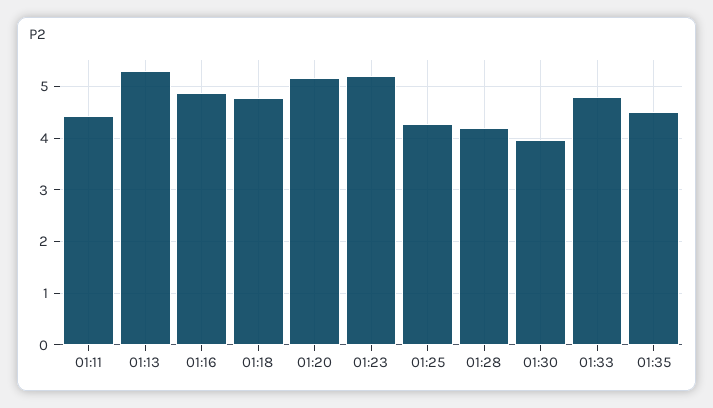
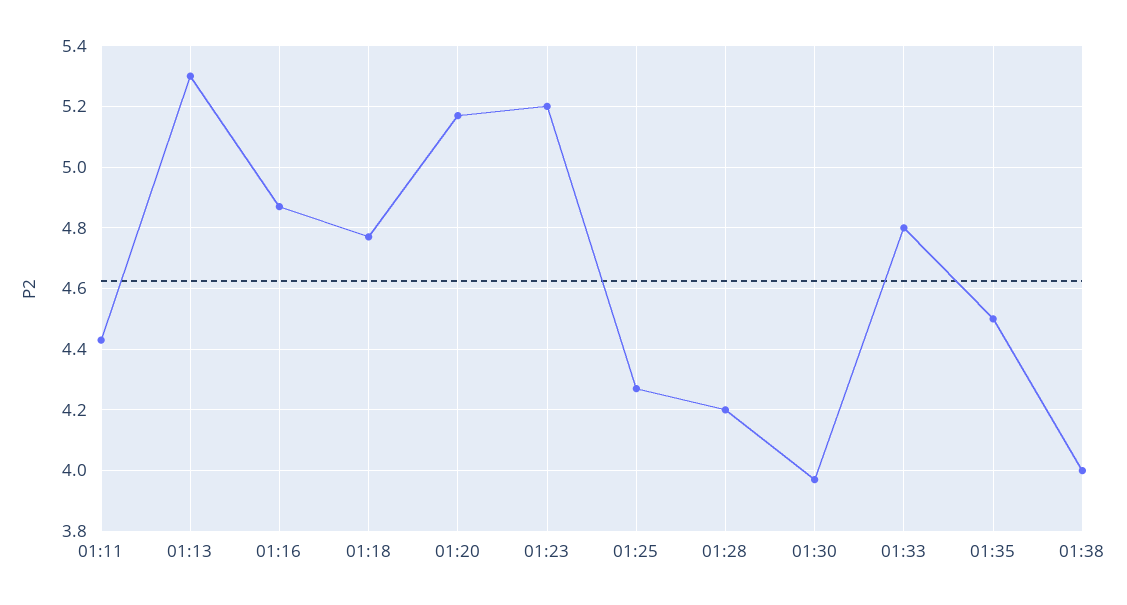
01:38: none -> 4

